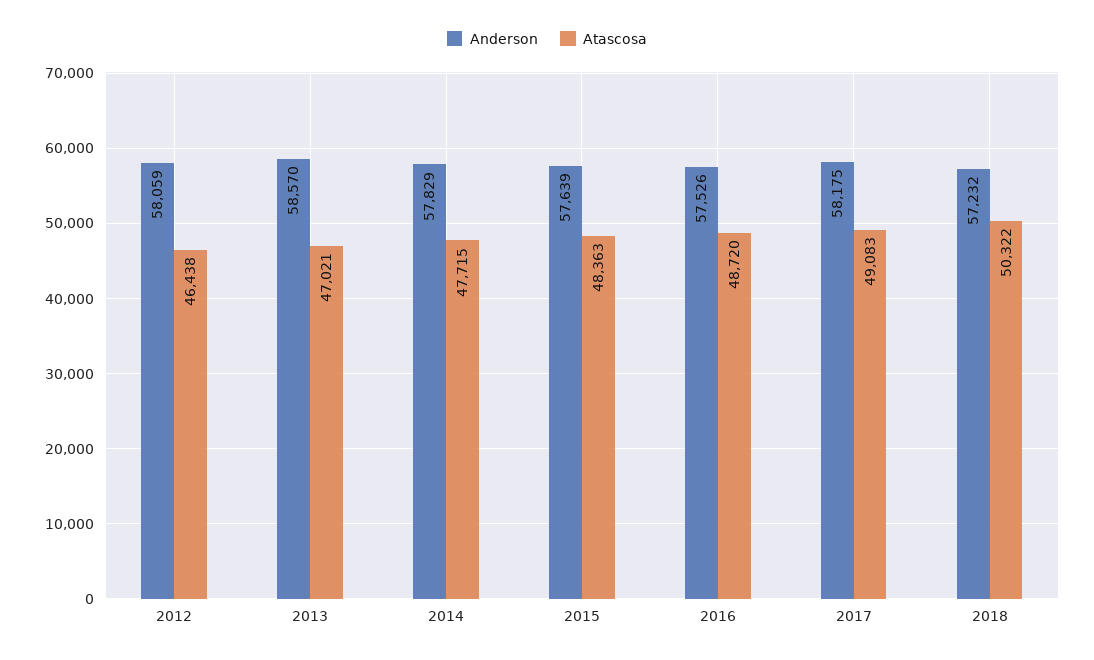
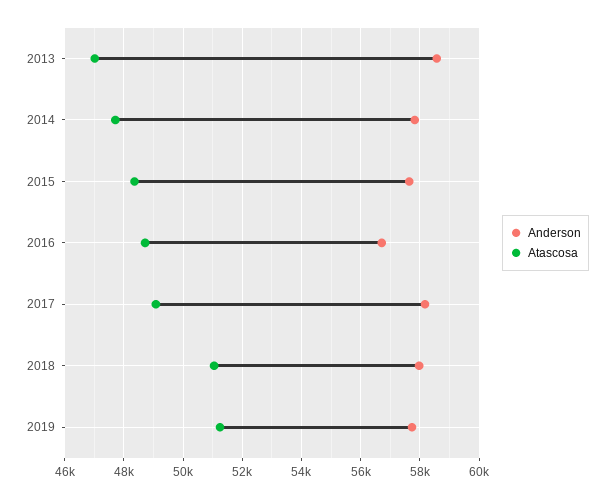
Anderson, 2012: 58059 -> none
Atascosa, 2012: 46438 -> none
Anderson, 2016: 57526 -> 56750
Anderson, 2018: 57232 -> 58000
Atascosa, 2018: 50322 -> 51000
Anderson, 2019: none -> 57750
Atascosa, 2019: none -> 51250

